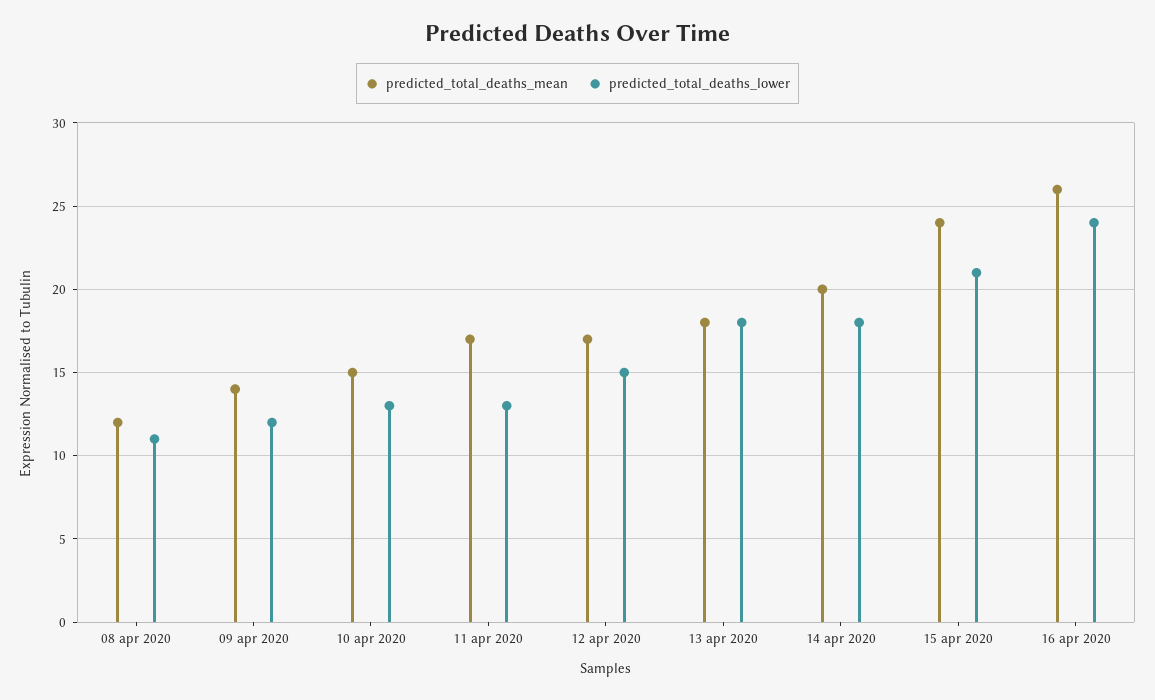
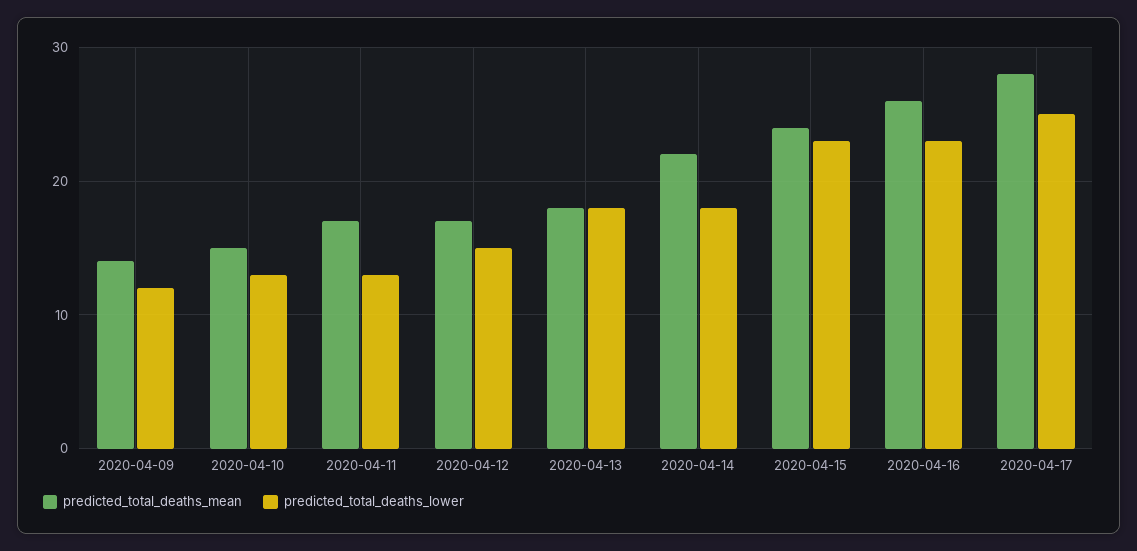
predicted_total_deaths_mean, 08 apr 2020: 12 -> none
predicted_total_deaths_lower, 08 apr 2020: 11 -> none
predicted_total_deaths_mean, 14 apr 2020: 20 -> 22
predicted_total_deaths_lower, 15 apr 2020: 21 -> 23
predicted_total_deaths_lower, 16 apr 2020: 24 -> 23
predicted_total_deaths_mean, 2020-04-17: none -> 28
predicted_total_deaths_lower, 2020-04-17: none -> 25

